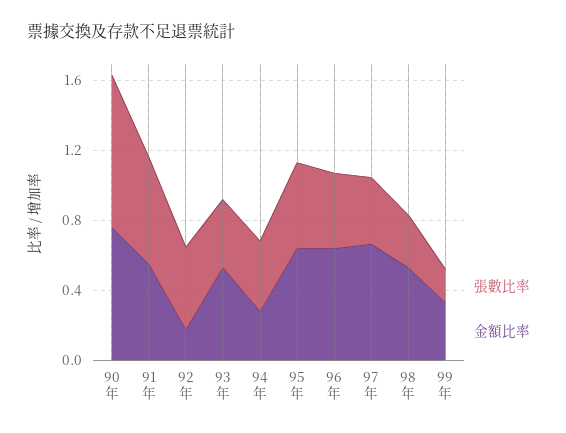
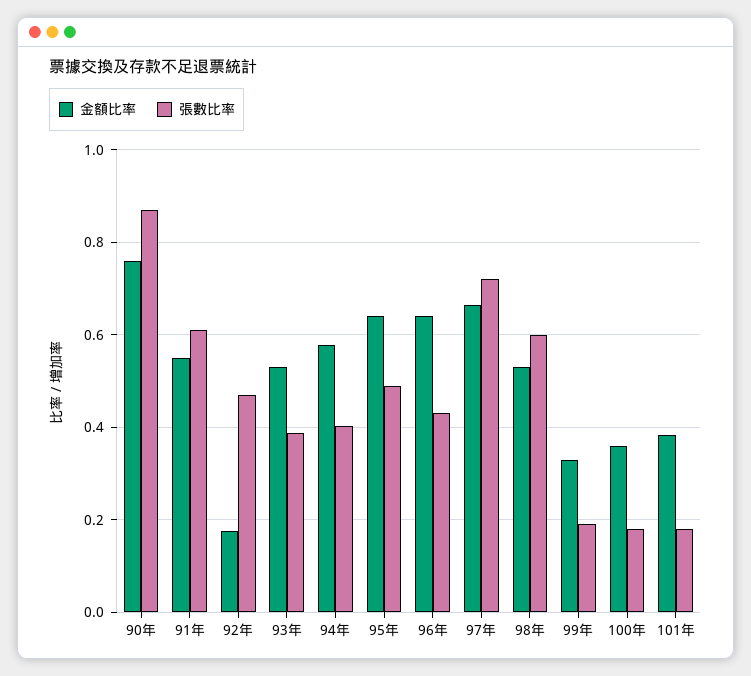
金額比率, 94年: 0.3 -> 0.58
張數比率, 97年: 0.4 -> 0.72
張數比率, 98年: 0.3 -> 0.6
金額比率, 100年: none -> 0.36
張數比率, 100年: none -> 0.18
金額比率, 101年: none -> 0.38
張數比率, 101年: none -> 0.18

